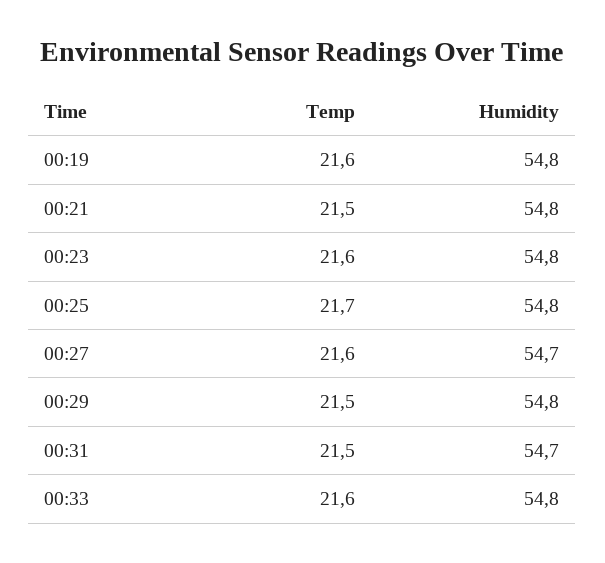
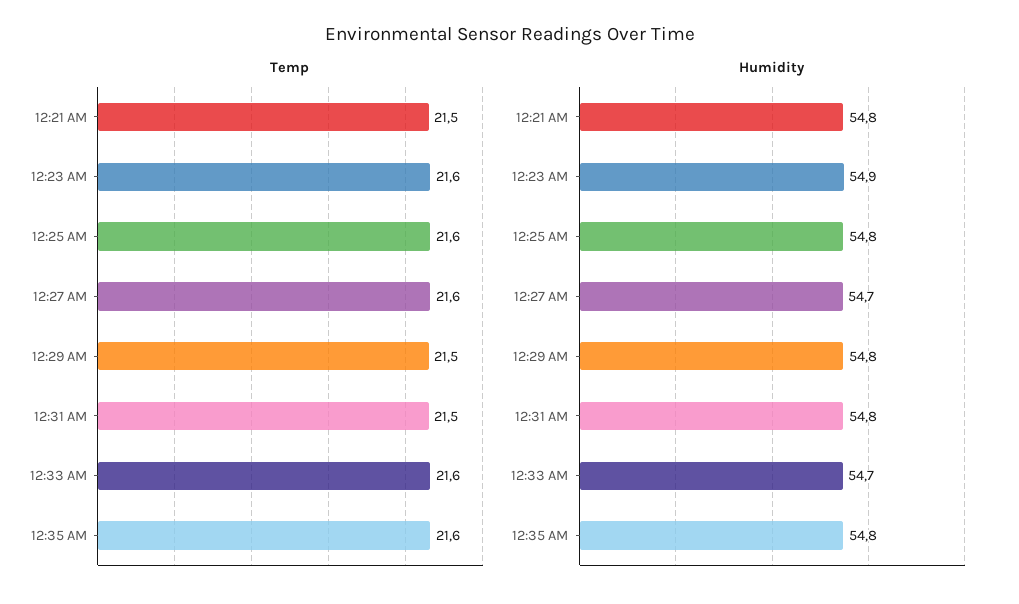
Temp, 00:19: 21.6 -> none
Humidity, 00:19: 54.8 -> none
Humidity, 00:23: 54.8 -> 54.9
Temp, 00:25: 21.7 -> 21.6
Humidity, 00:31: 54.7 -> 54.8
Humidity, 00:33: 54.8 -> 54.7
Temp, 12:35 AM: none -> 21.6
Humidity, 12:35 AM: none -> 54.8

